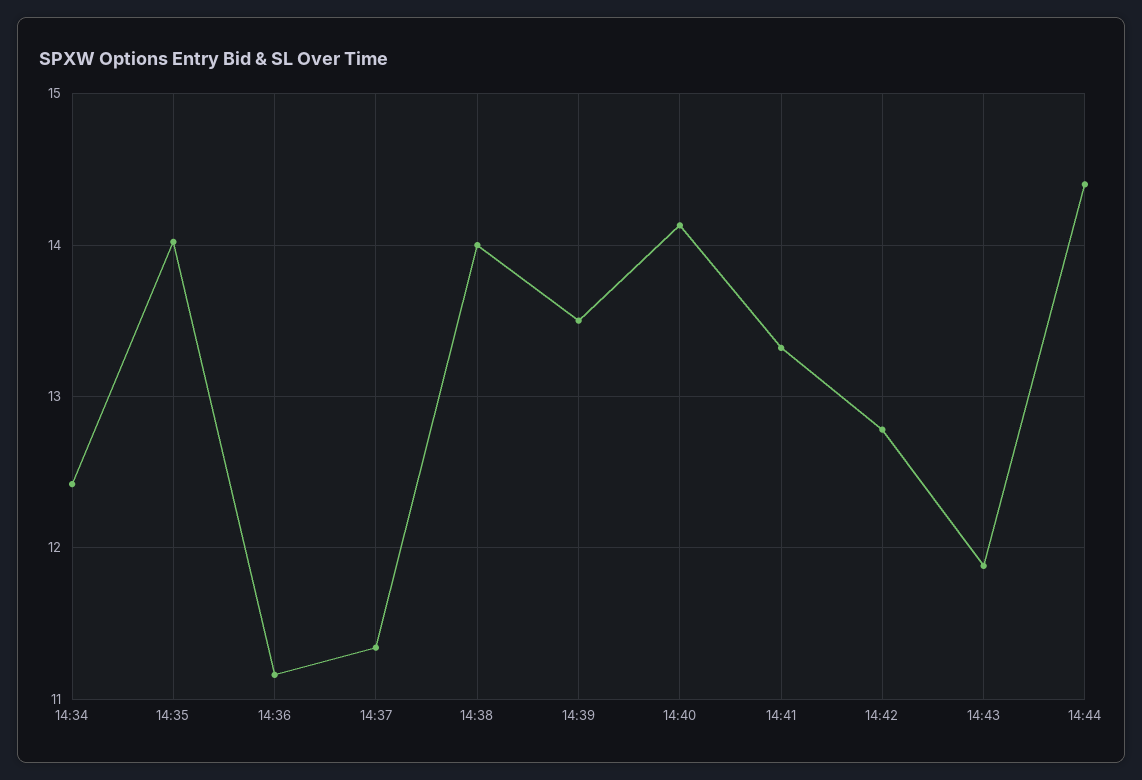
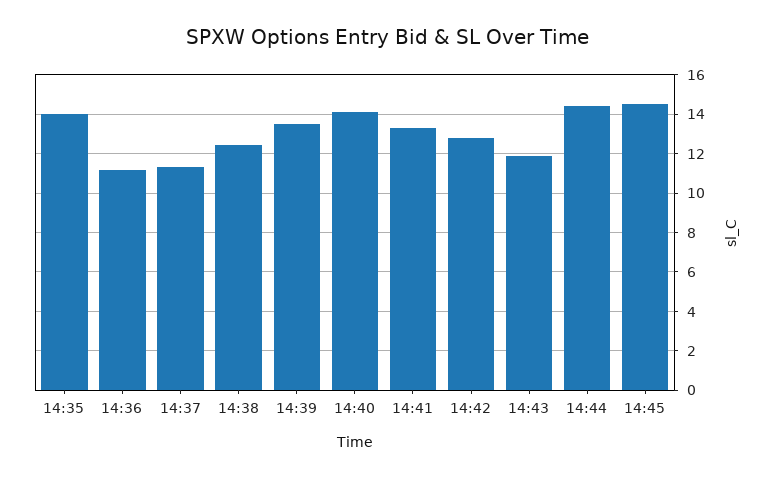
14:34: 12.4 -> none
14:38: 14 -> 12.5
14:45: none -> 14.5

